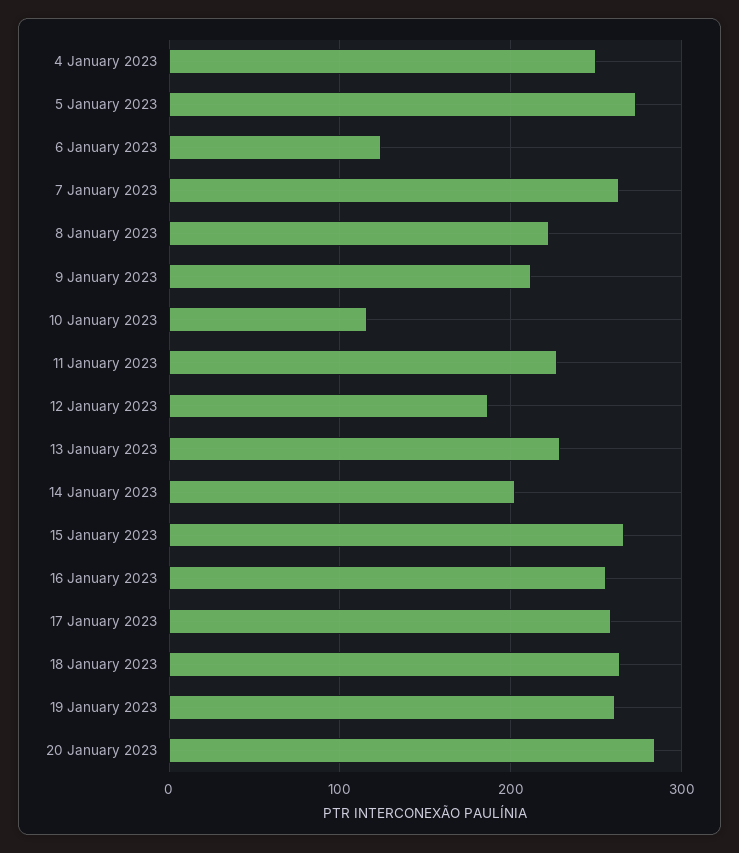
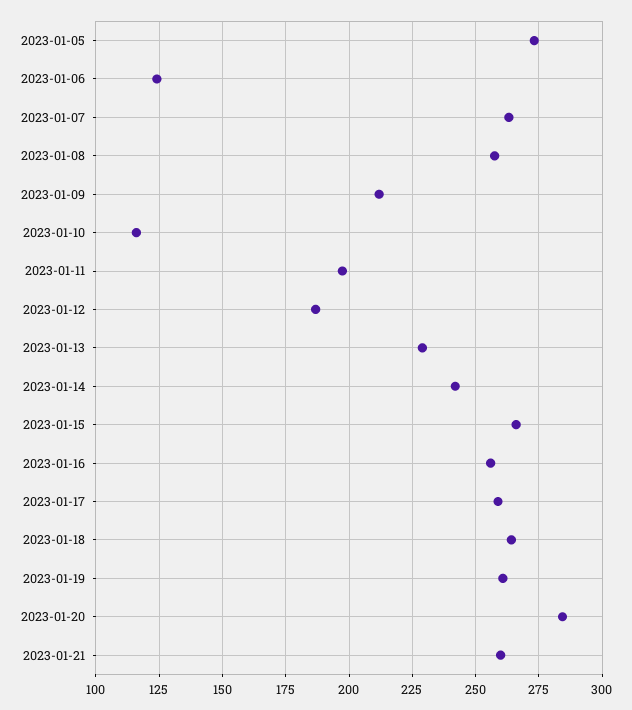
4 January 2023: 250 -> none
8 January 2023: 220 -> 257.5
11 January 2023: 230 -> 197.5
14 January 2023: 200 -> 242.5
2023-01-21: none -> 260

